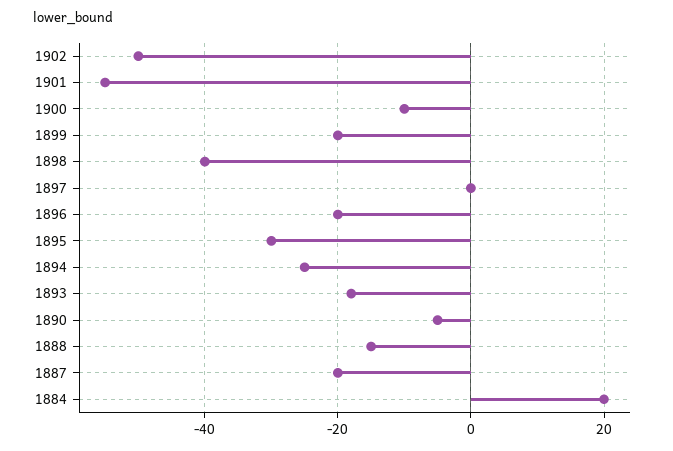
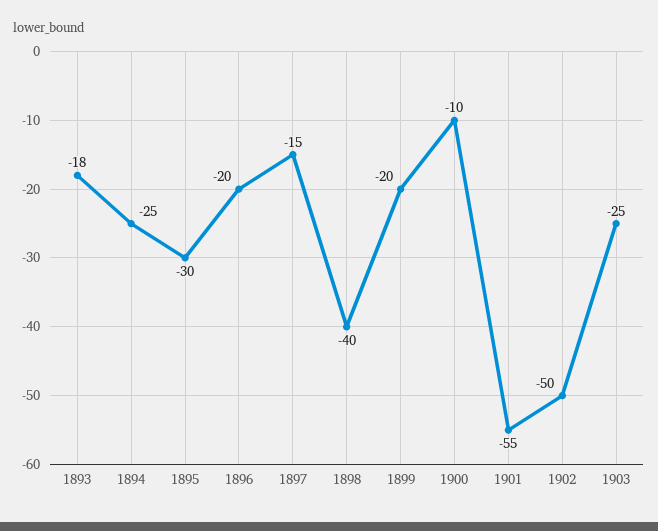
1897: 0 -> -15
1890: -5 -> none
1888: -15 -> none
1887: -20 -> none
1884: 20 -> none
1903: none -> -25

